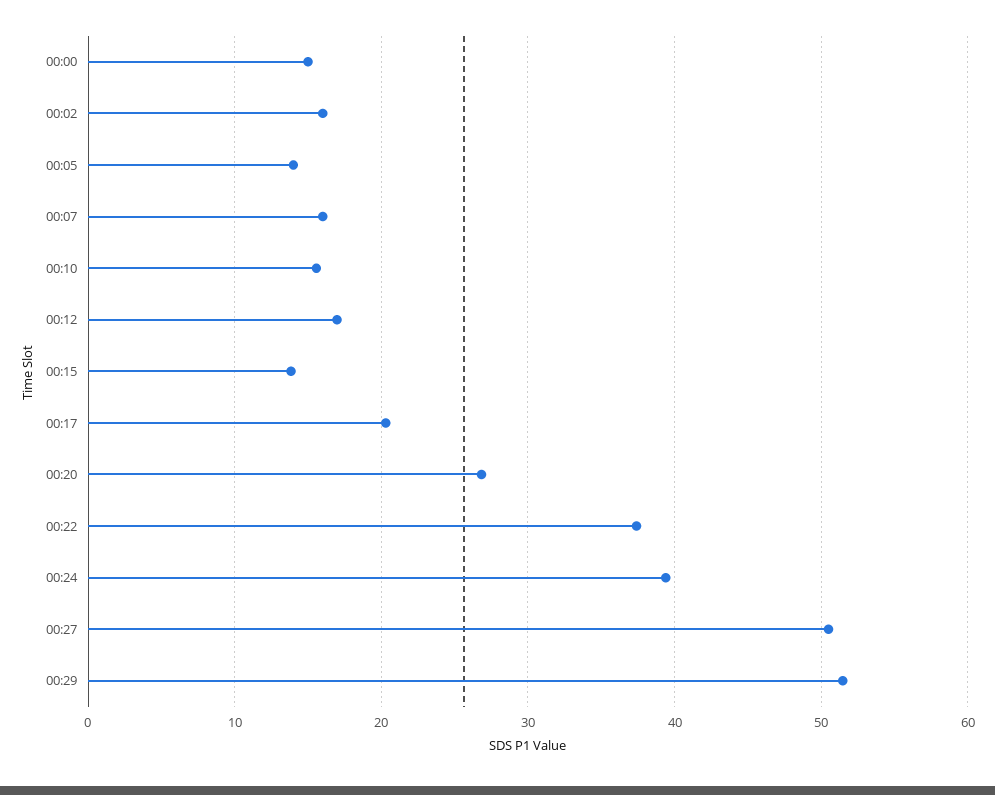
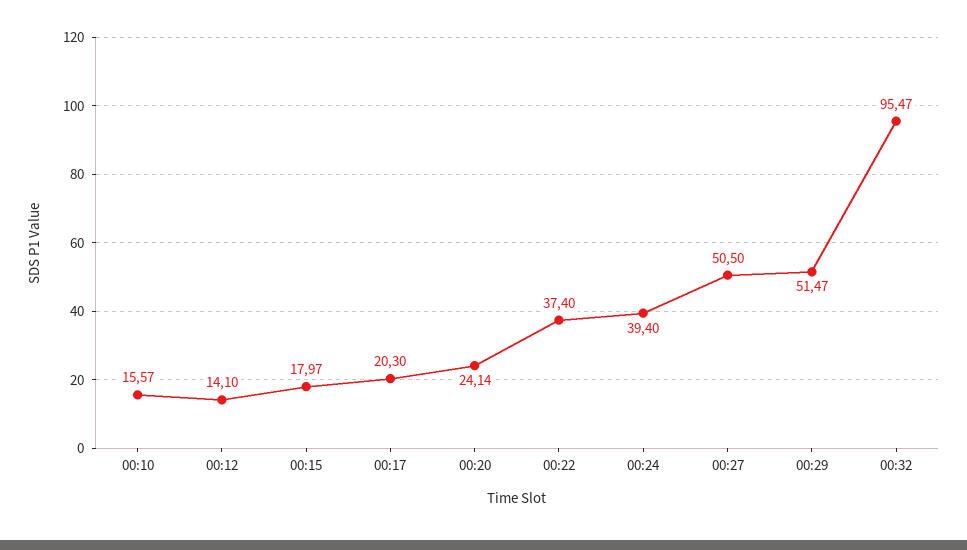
00:00: 15 -> none
00:02: 16 -> none
00:05: 14 -> none
00:07: 16 -> none
00:12: 17 -> 14.1
00:15: 14 -> 17.97
00:20: 27 -> 24.14
00:32: none -> 95.47

